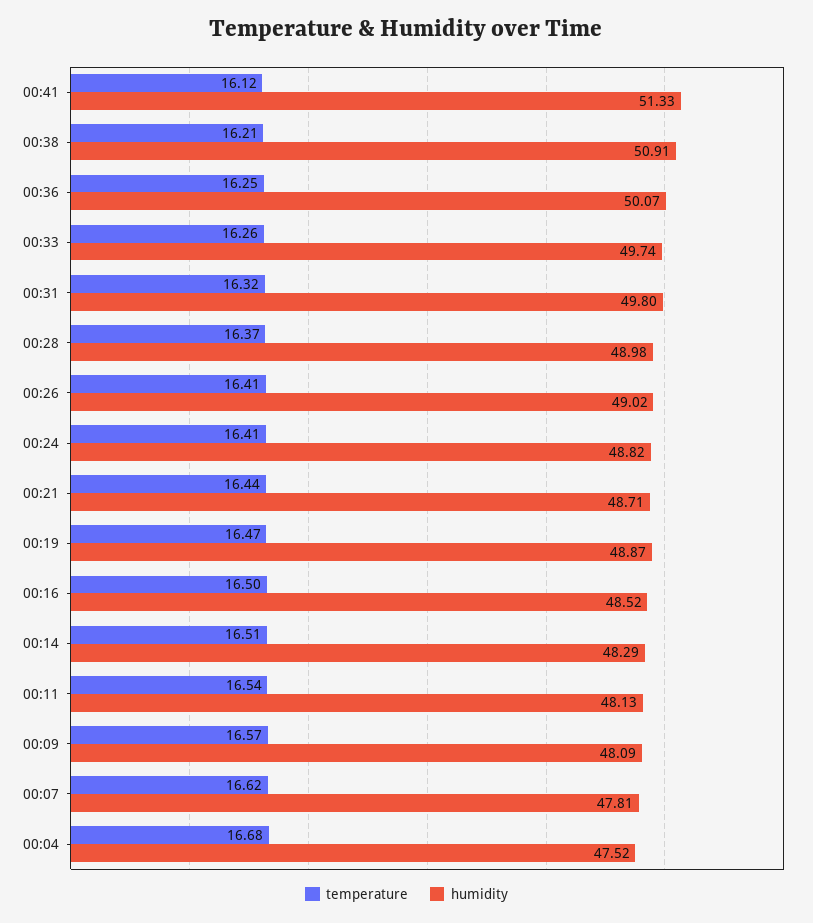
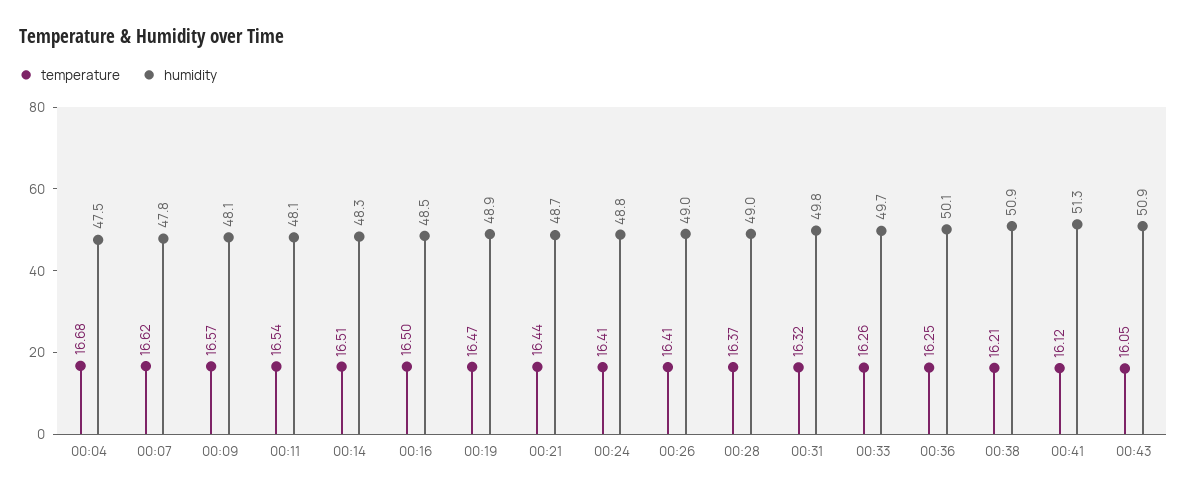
temperature, 00:43: none -> 16.05
humidity, 00:43: none -> 50.9

